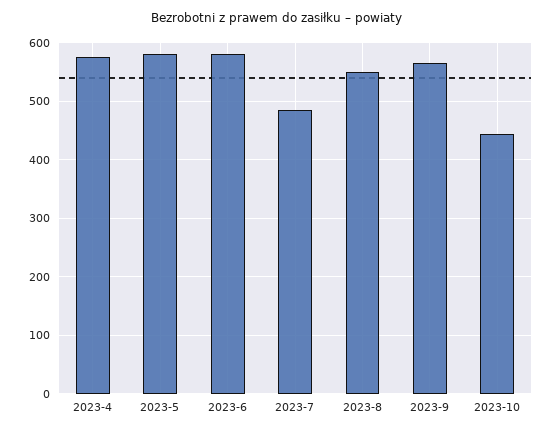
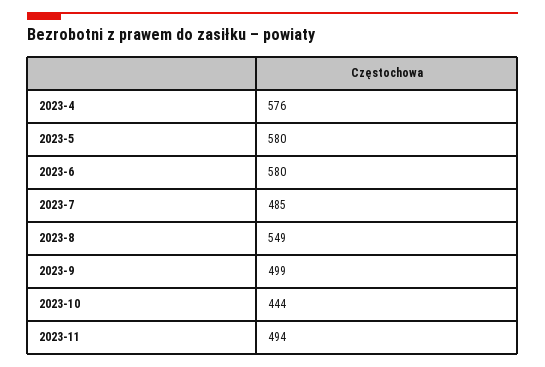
2023-9: 560 -> 499
2023-11: none -> 494

